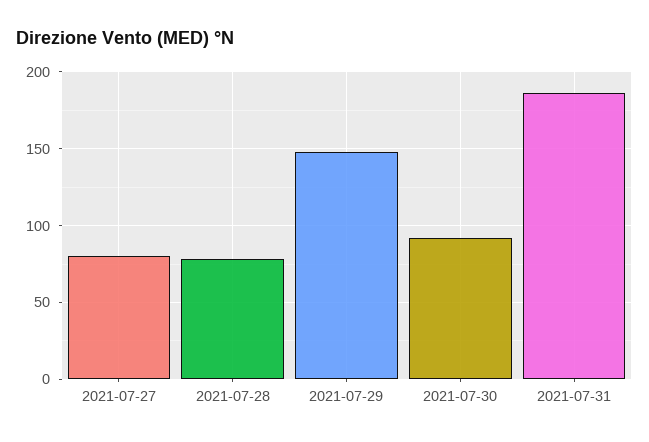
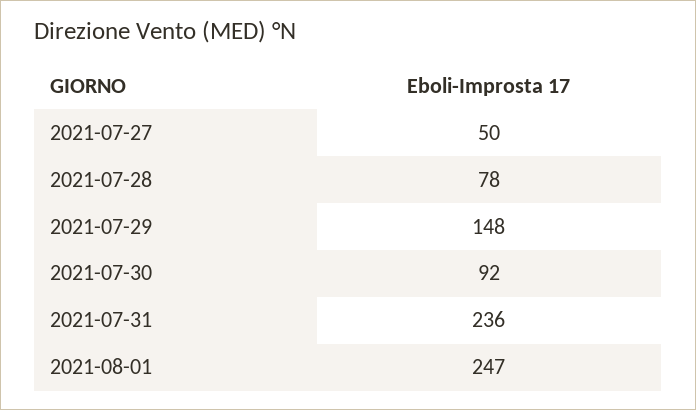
2021-07-27: 80 -> 50
2021-07-31: 185 -> 236
2021-08-01: none -> 247

